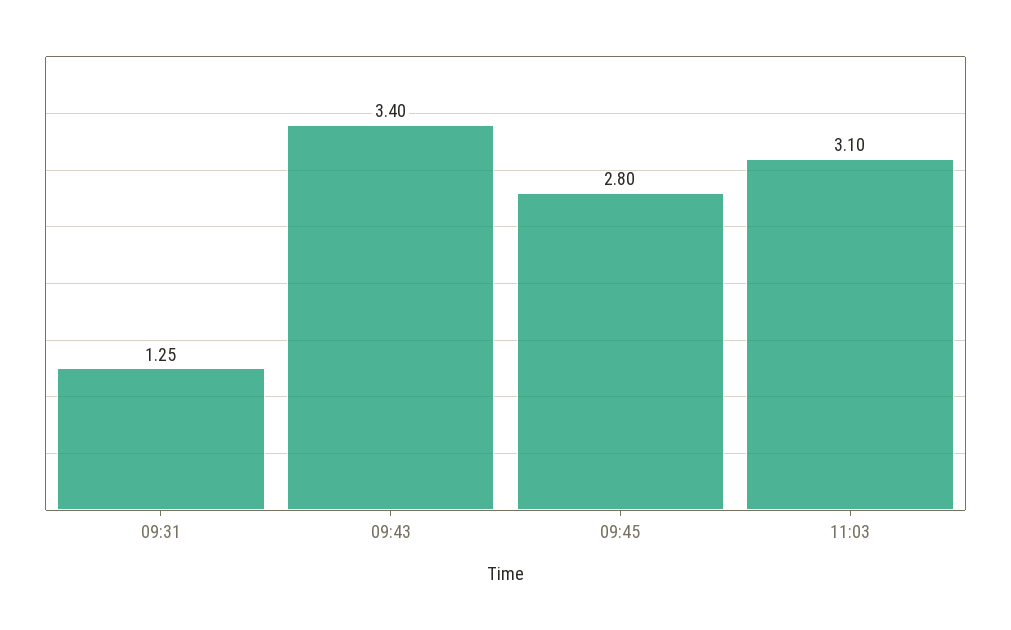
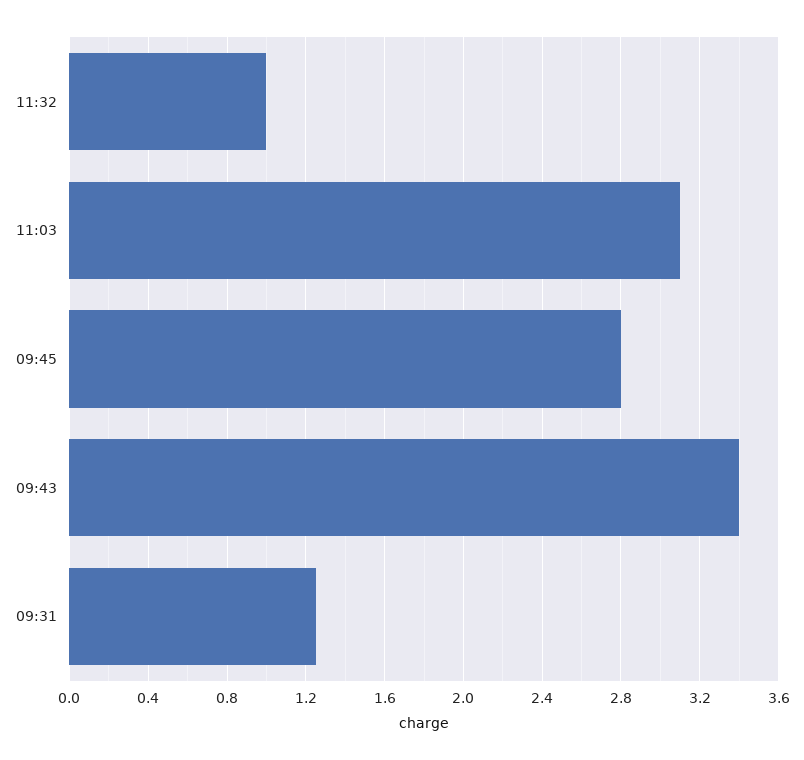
11:32: none -> 1

